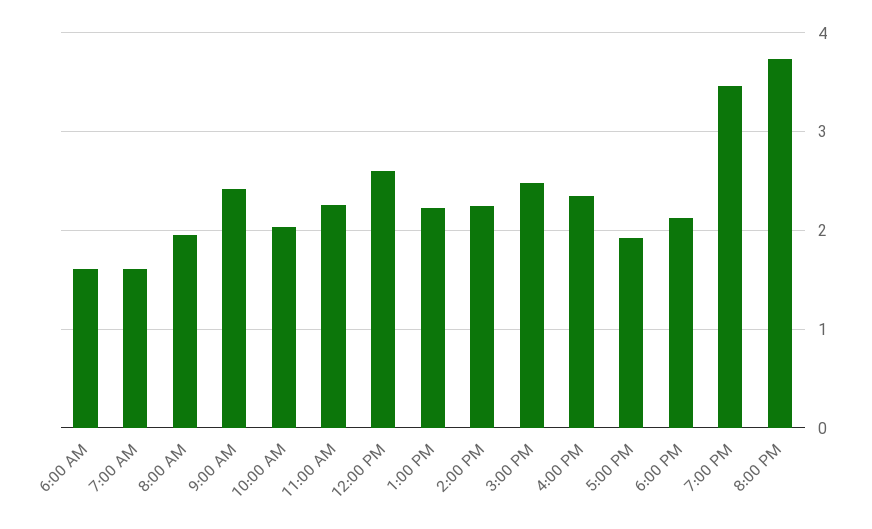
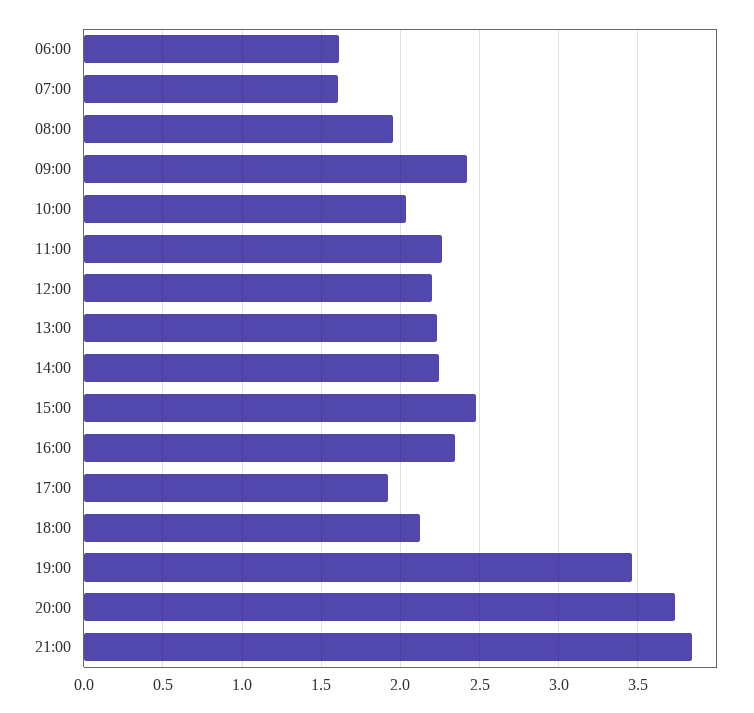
12:00 PM: 2.6 -> 2.2
21:00: none -> 3.85

